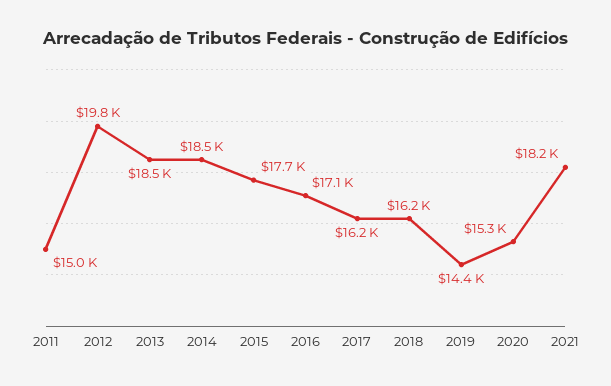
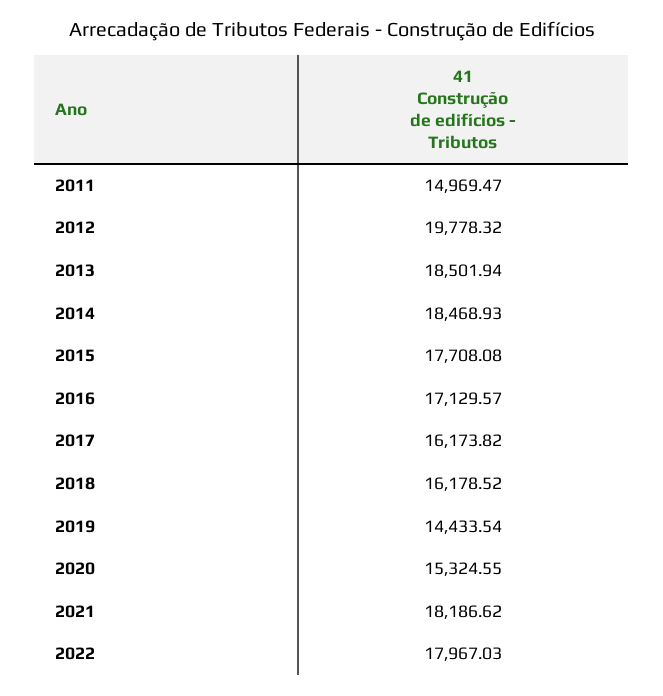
2022: none -> 17967.03

